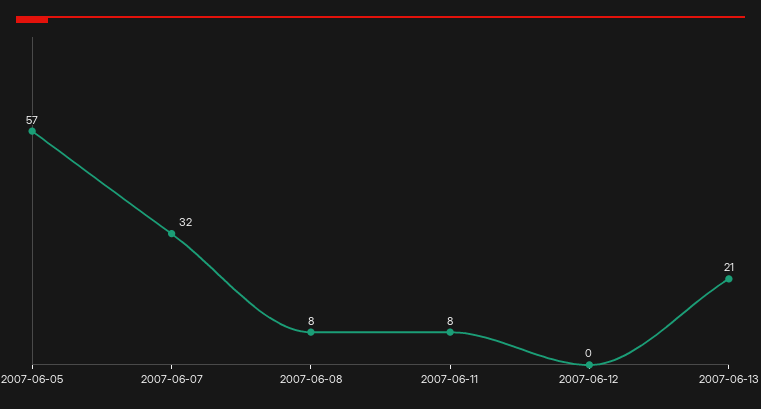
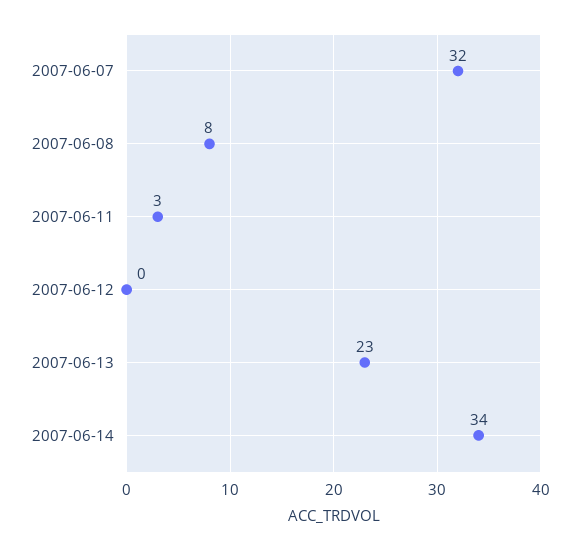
2007-06-05: 57 -> none
2007-06-11: 8 -> 3
2007-06-13: 21 -> 23
2007-06-14: none -> 34

